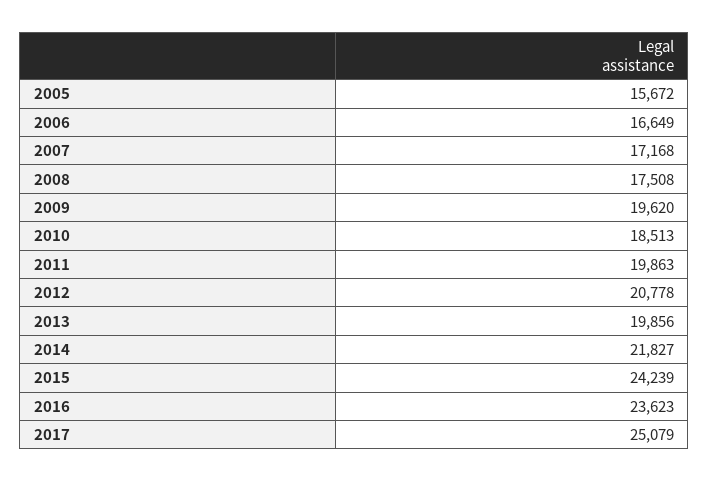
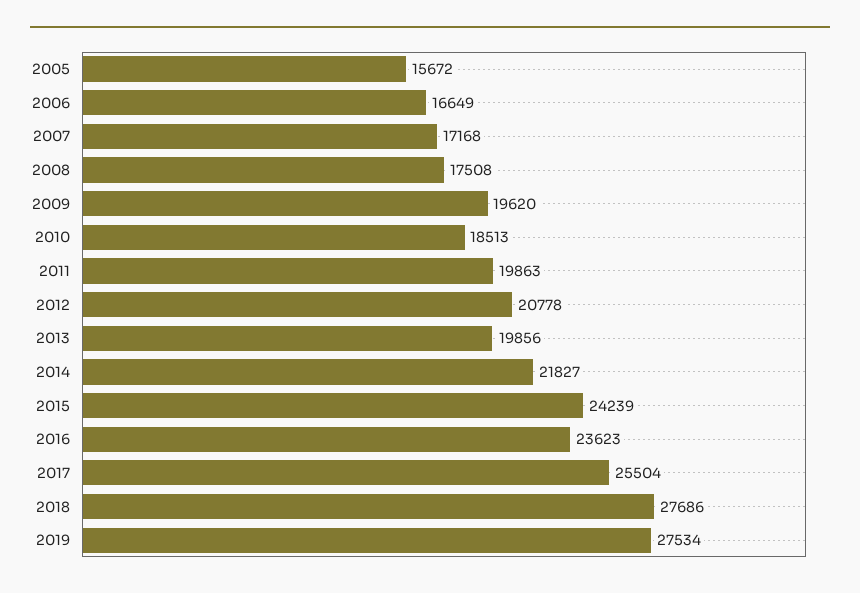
2017: 25079 -> 25504
2018: none -> 27686
2019: none -> 27534

